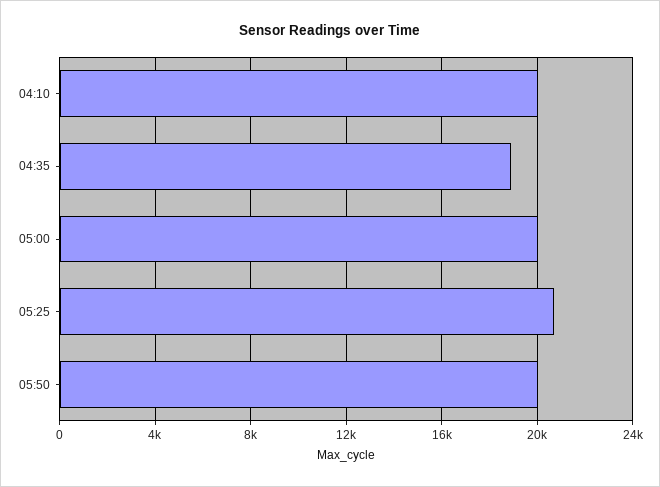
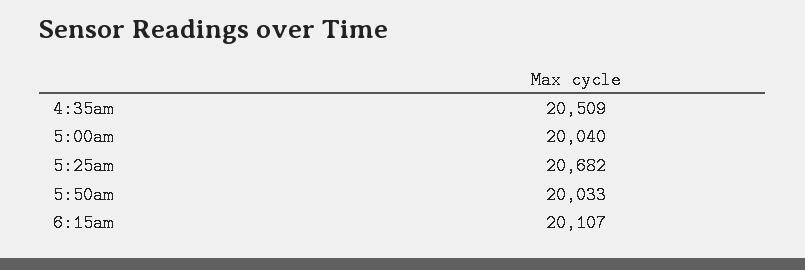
04:10: 20000 -> none
04:35: 19000 -> 20509
6:15am: none -> 20107

